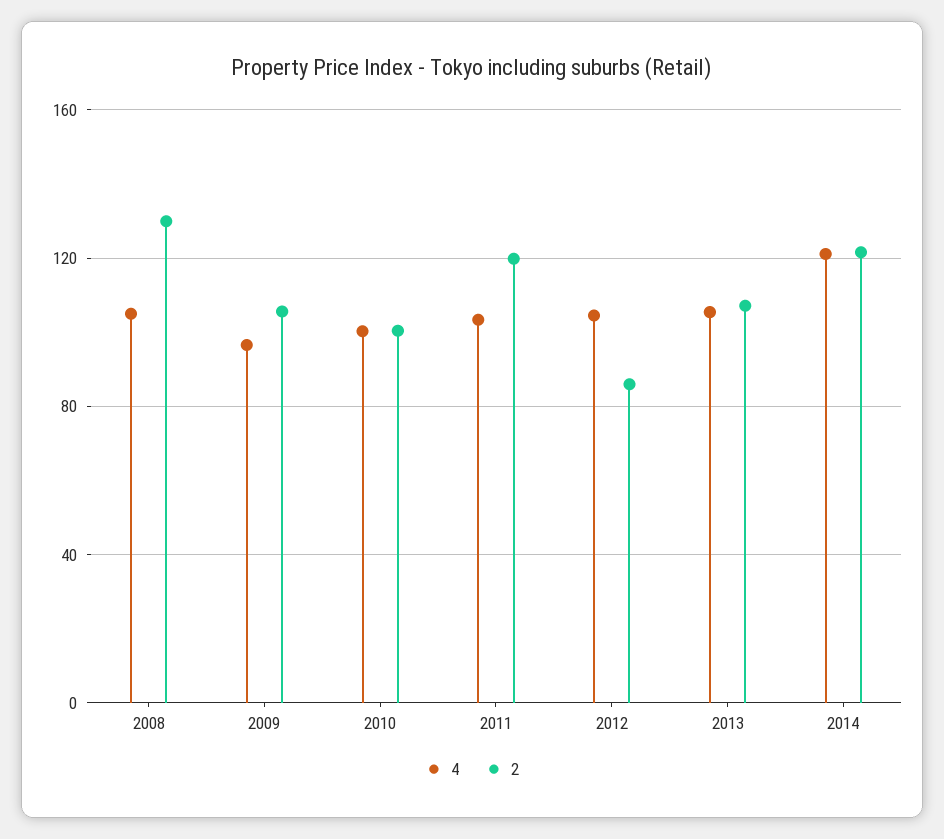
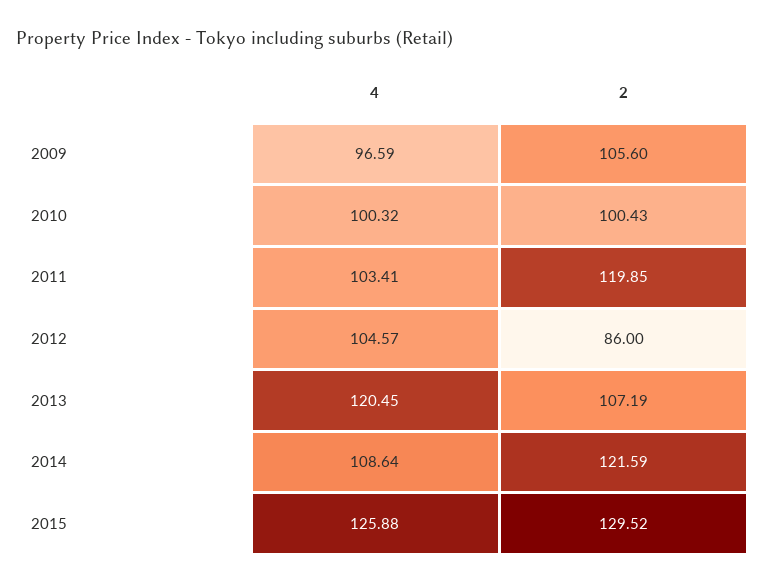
4, 2008: 105 -> none
2, 2008: 130 -> none
4, 2013: 105 -> 120.45
4, 2014: 120 -> 108.64
4, 2015: none -> 125.88
2, 2015: none -> 129.52

